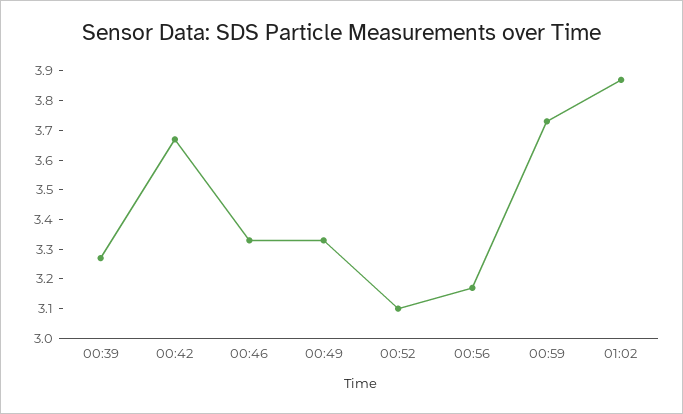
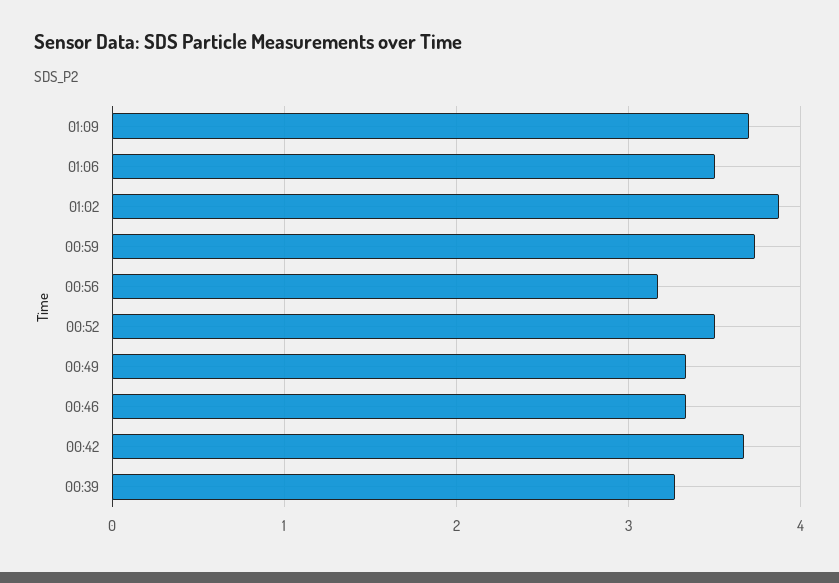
00:52: 3.1 -> 3.5
01:09: none -> 3.7
01:06: none -> 3.5

